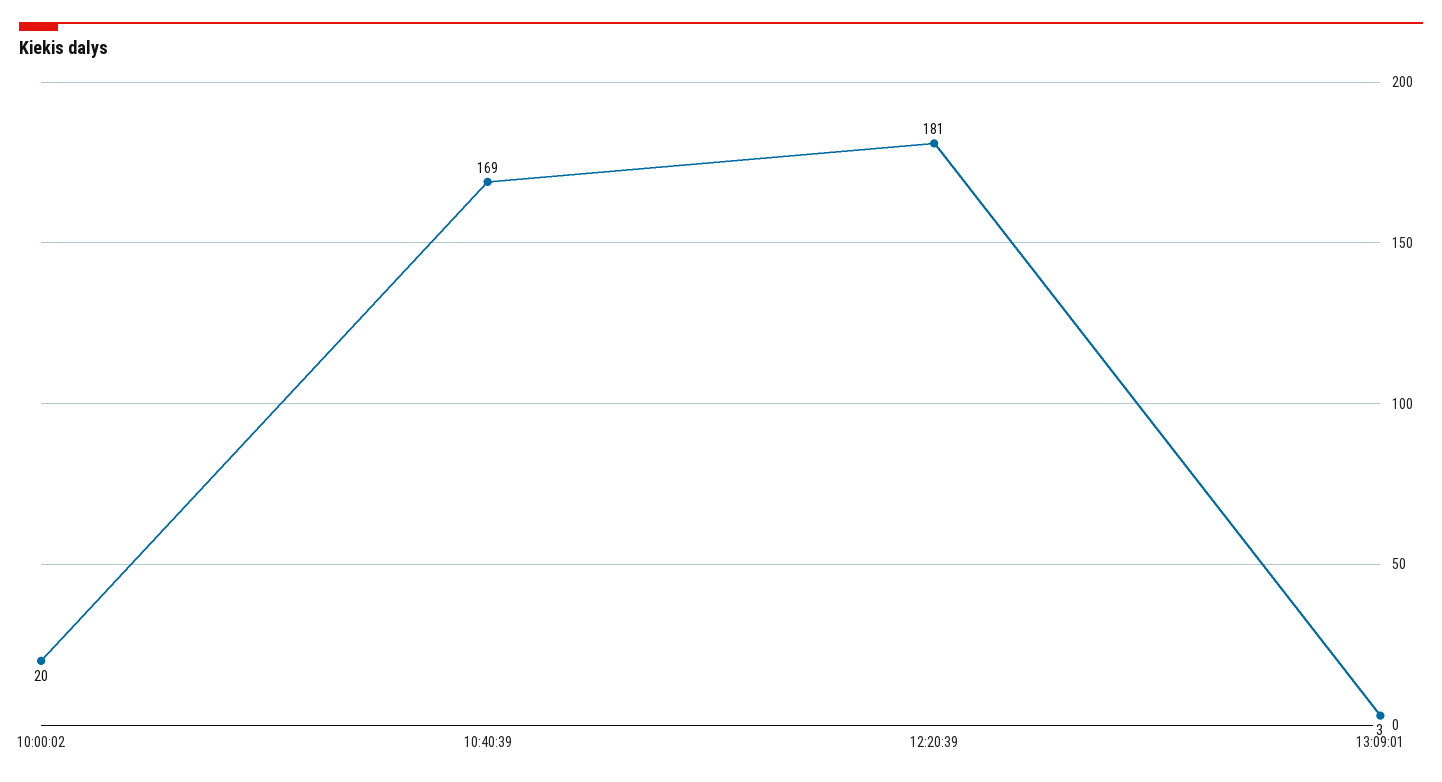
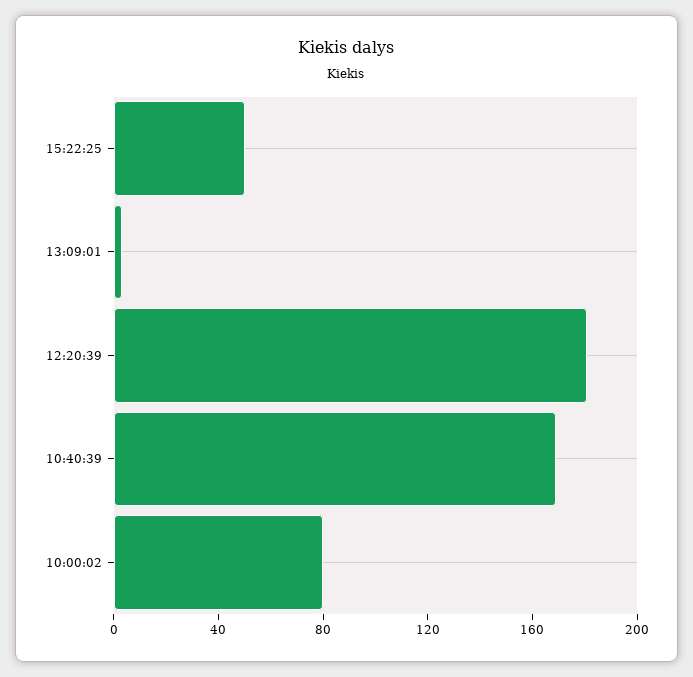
10:00:02: 20 -> 80
15:22:25: none -> 50

